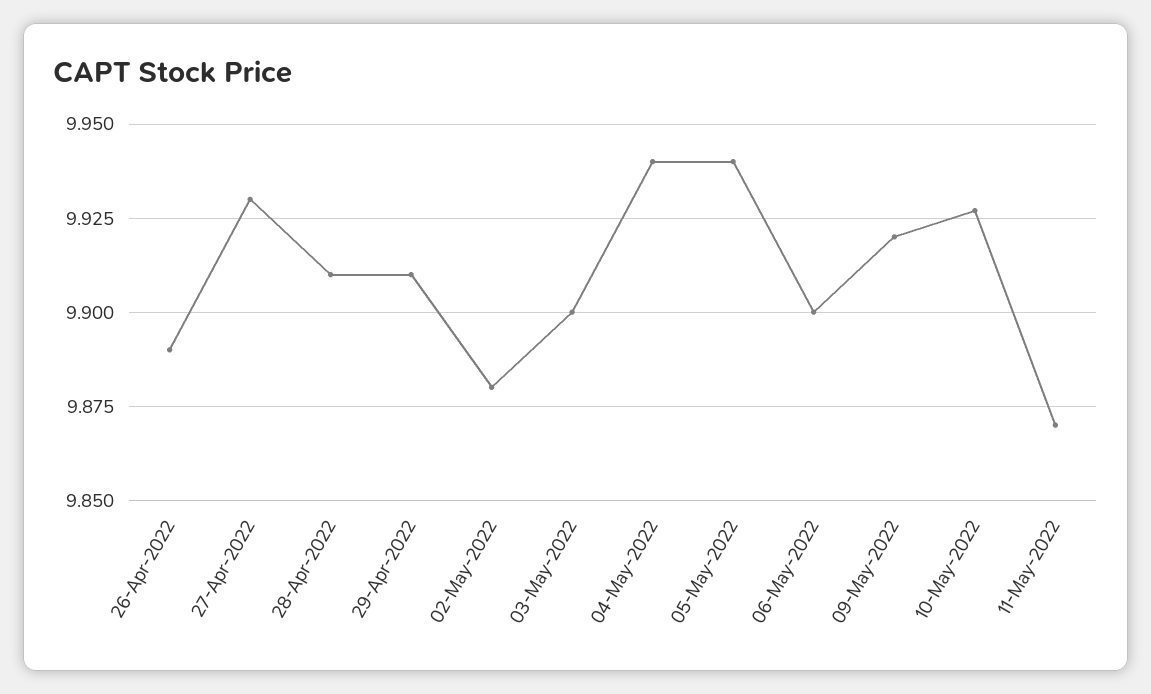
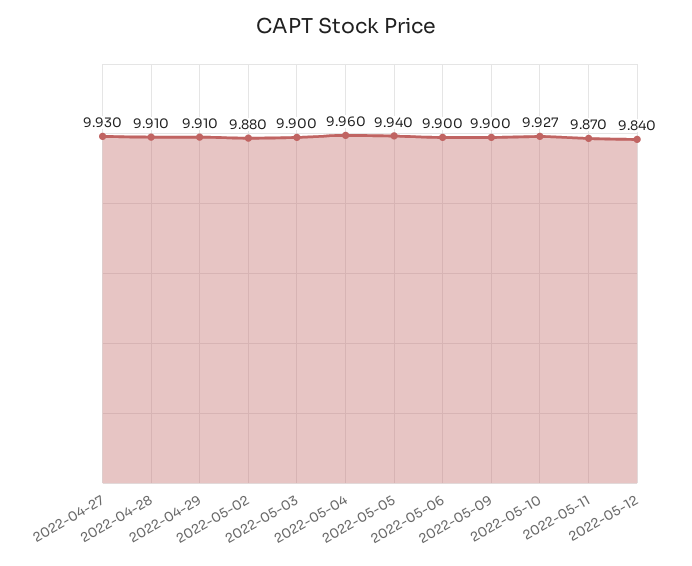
26-Apr-2022: 9.89 -> none
04-May-2022: 9.94 -> 9.96
09-May-2022: 9.92 -> 9.9
2022-05-12: none -> 9.84

